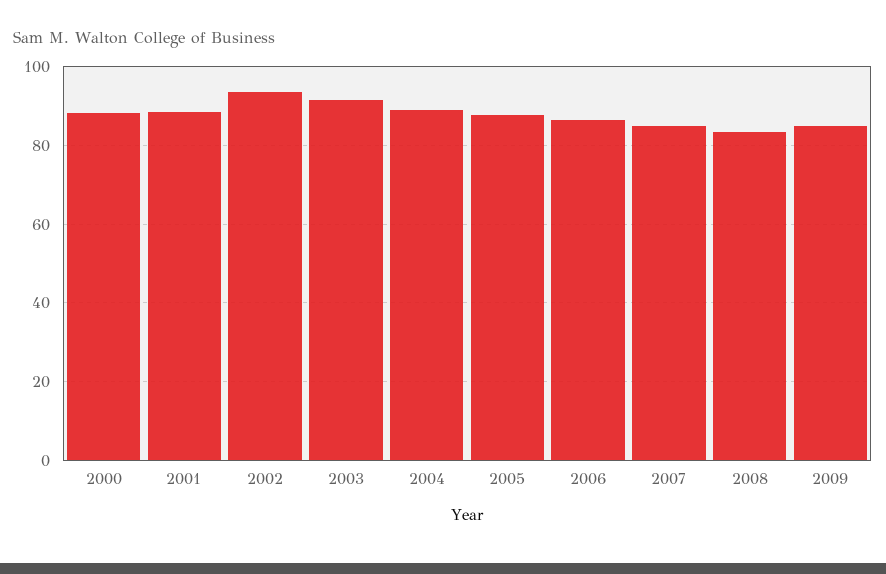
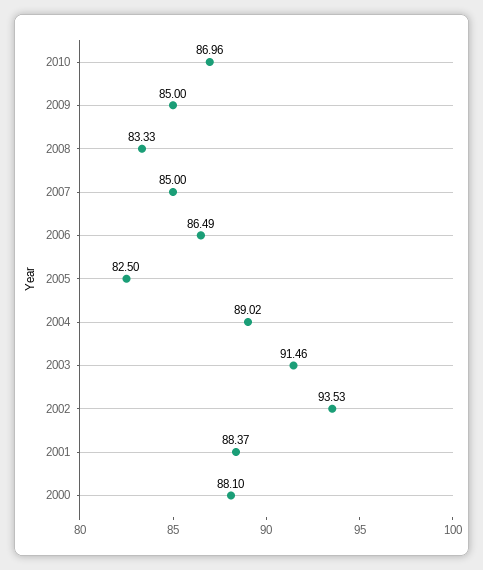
2005: 88 -> 82.5
2010: none -> 86.96

